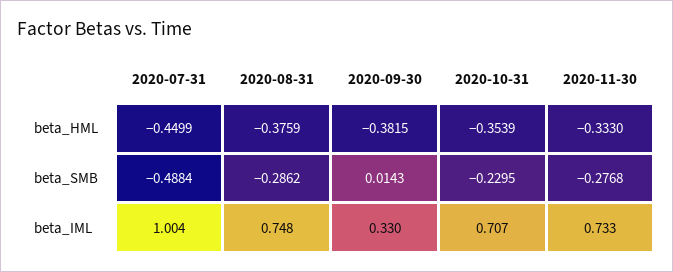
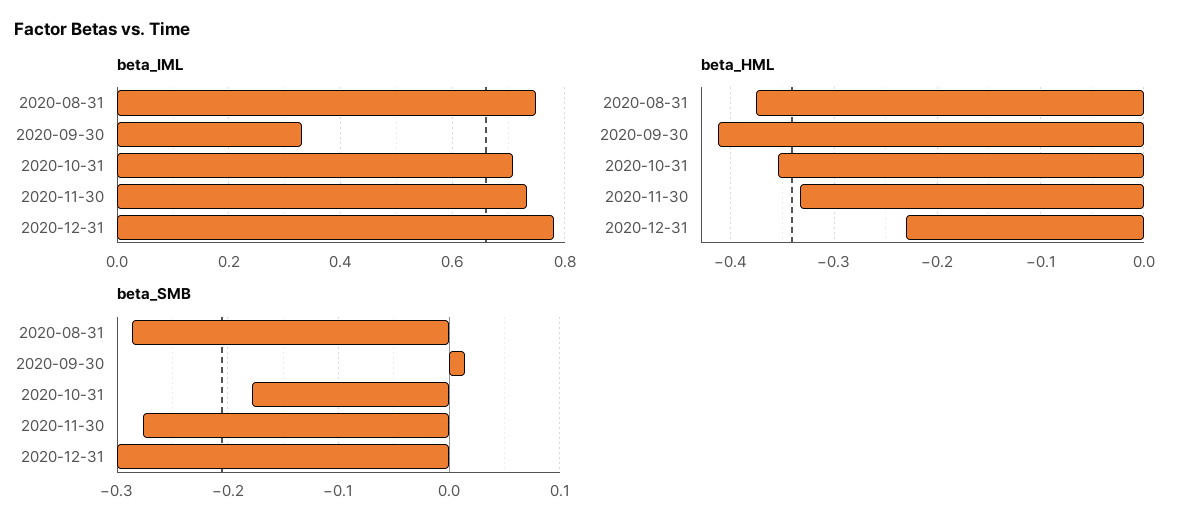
beta_HML, 2020-07-31: -0.4499 -> none
beta_HML, 2020-09-30: -0.3815 -> -0.41
beta_SMB, 2020-07-31: -0.4884 -> none
beta_SMB, 2020-10-31: -0.2295 -> -0.18
beta_IML, 2020-07-31: 1.004 -> none
beta_IML, 2020-12-31: none -> 0.78
beta_HML, 2020-12-31: none -> -0.23
beta_SMB, 2020-12-31: none -> -0.3

